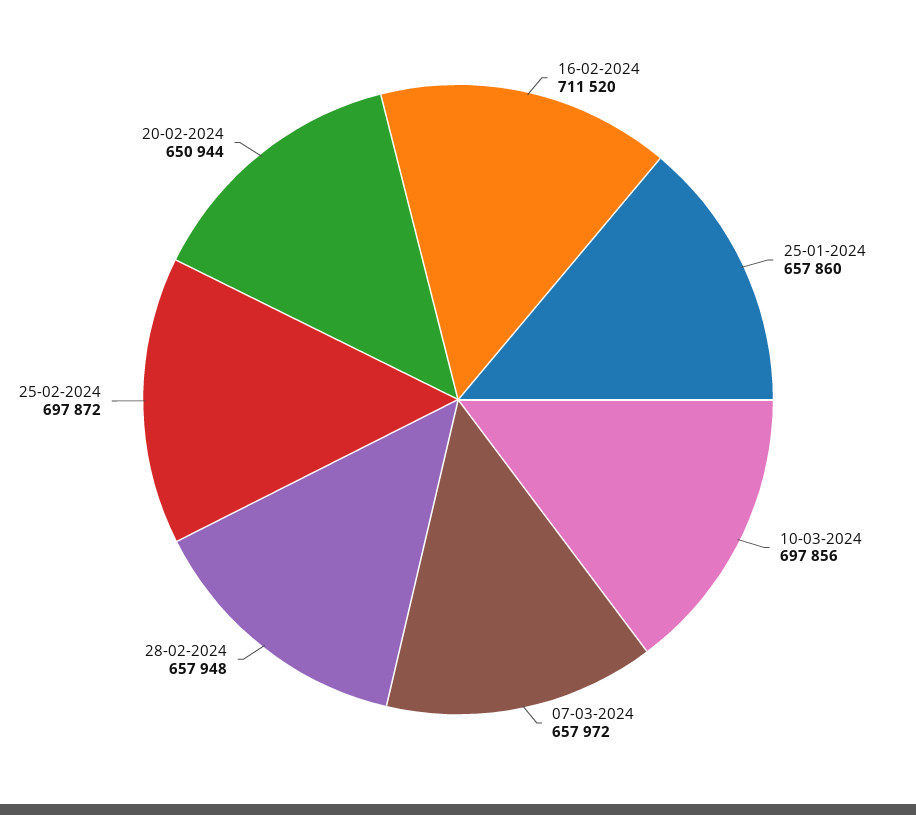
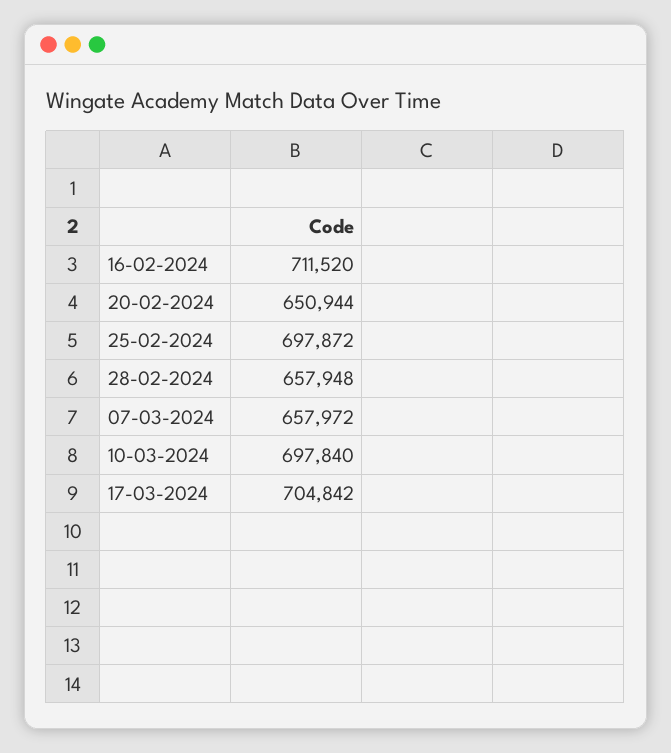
25-01-2024: 657860 -> none
10-03-2024: 697856 -> 697840
17-03-2024: none -> 704842

